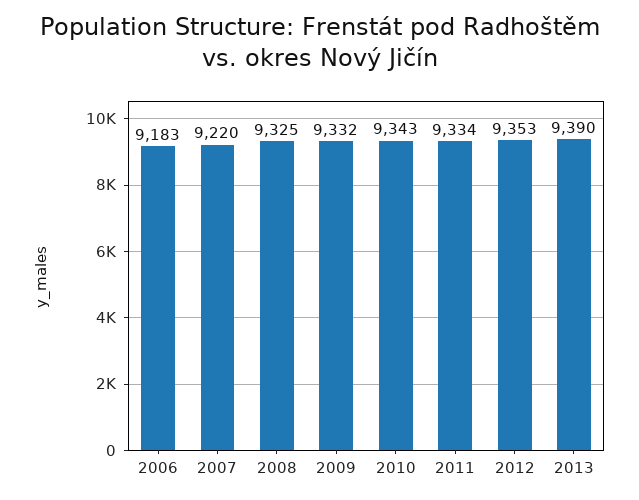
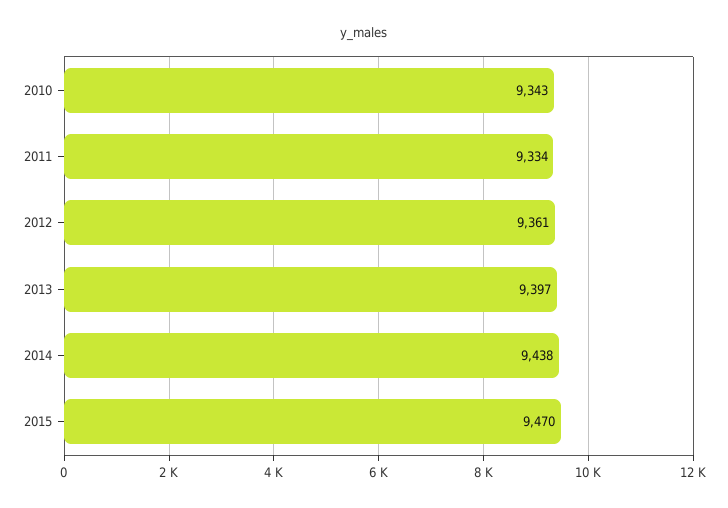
2006: 9183 -> none
2007: 9220 -> none
2008: 9325 -> none
2009: 9332 -> none
2012: 9353 -> 9361
2013: 9390 -> 9397
2014: none -> 9438
2015: none -> 9470

